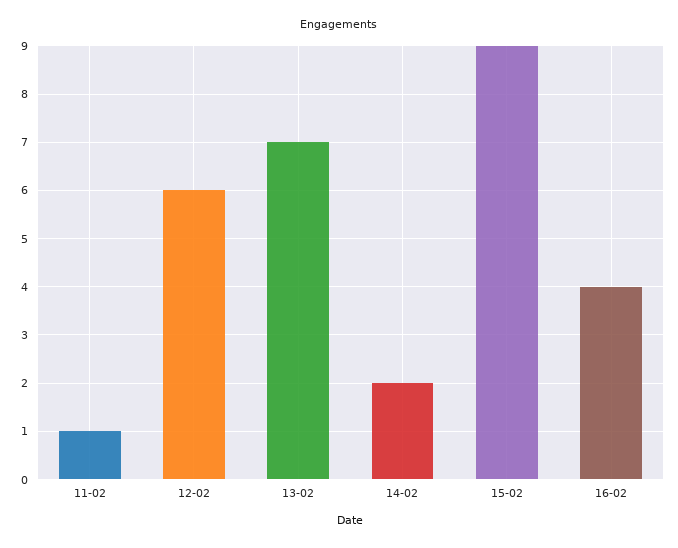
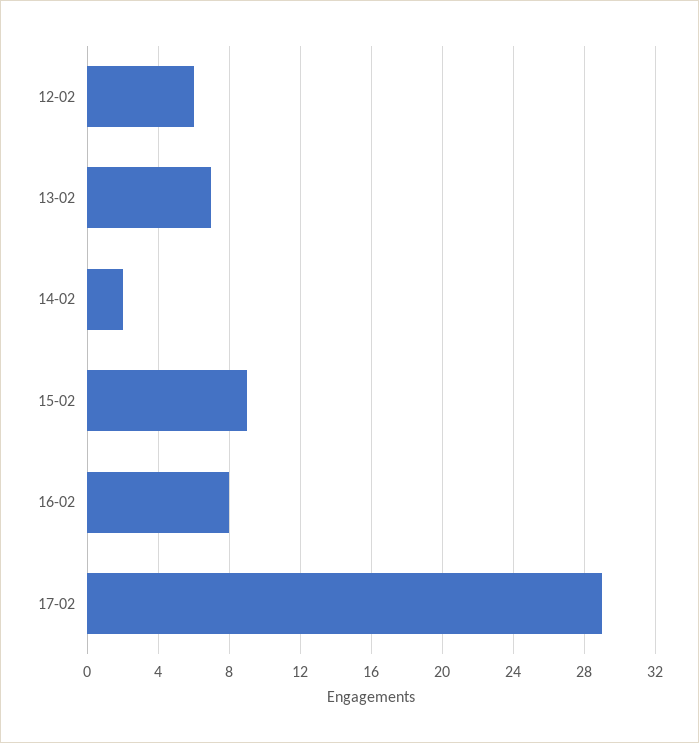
11-02: 1 -> none
16-02: 4 -> 8
17-02: none -> 29

